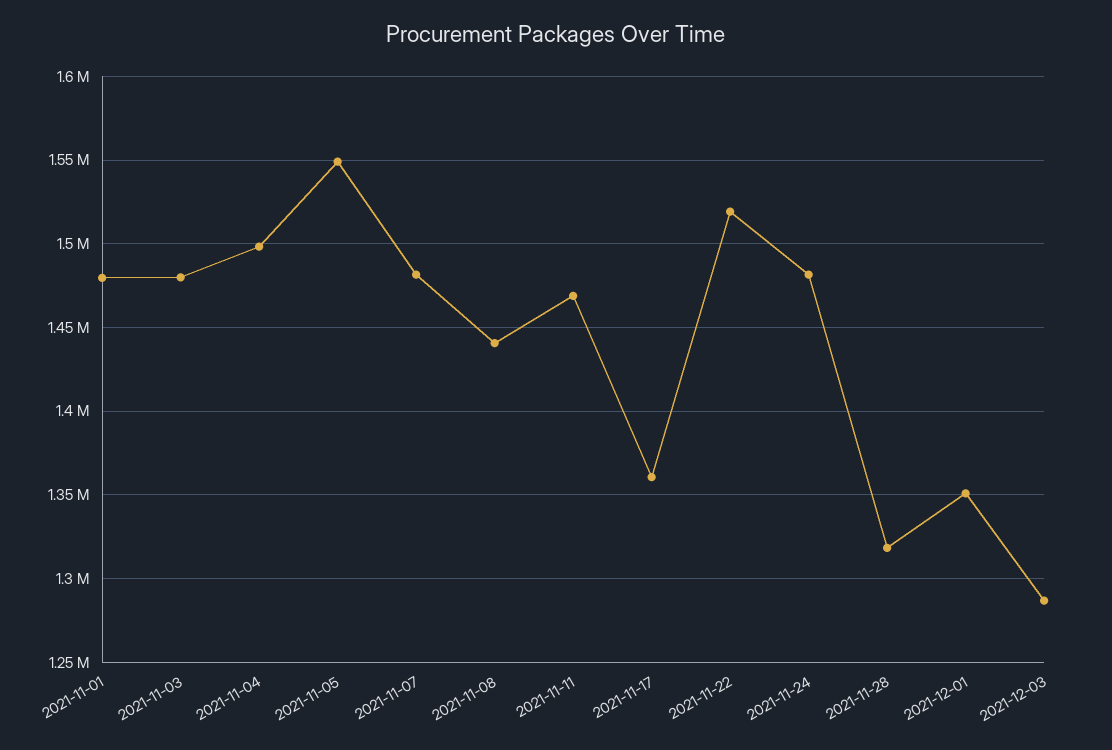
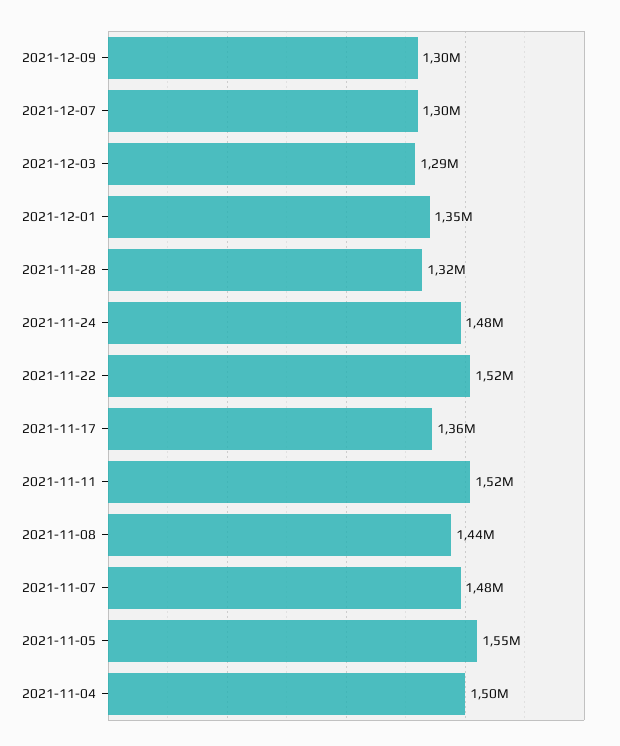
2021-11-01: 1480000 -> none
2021-11-03: 1480000 -> none
2021-11-11: 1470000 -> 1520000
2021-12-09: none -> 1300000
2021-12-07: none -> 1300000

